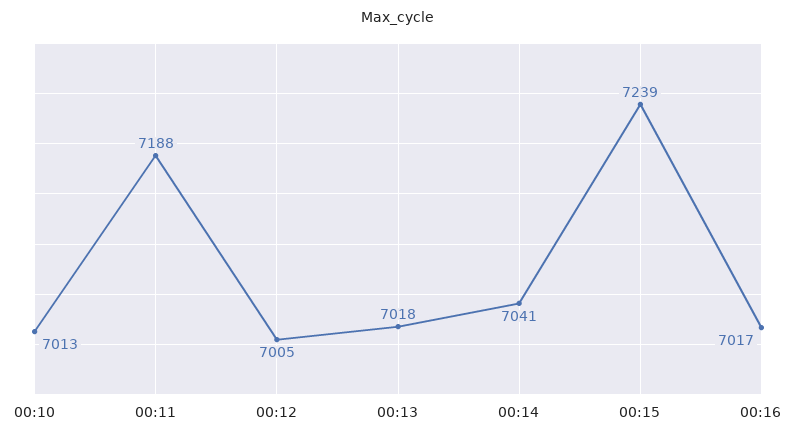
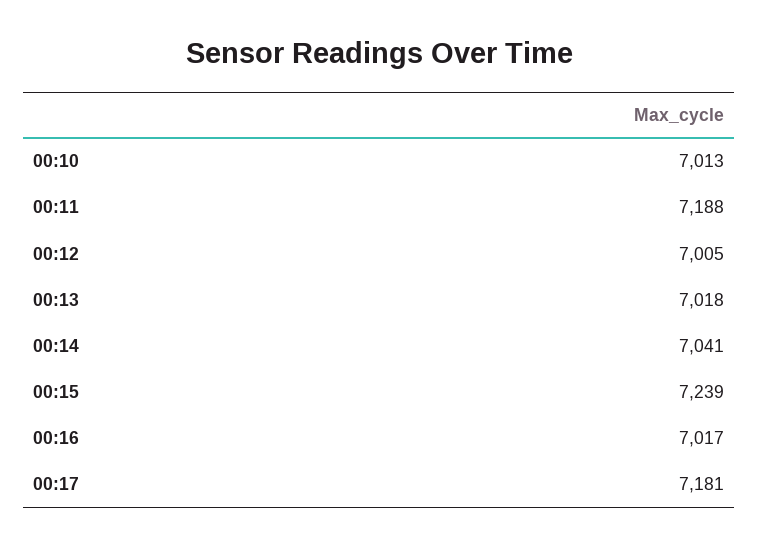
00:17: none -> 7181

